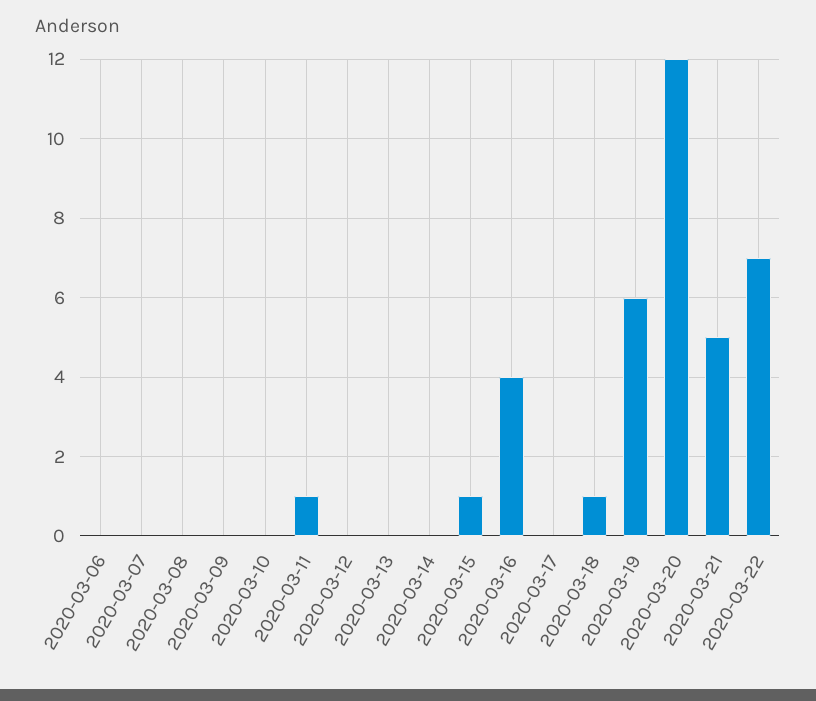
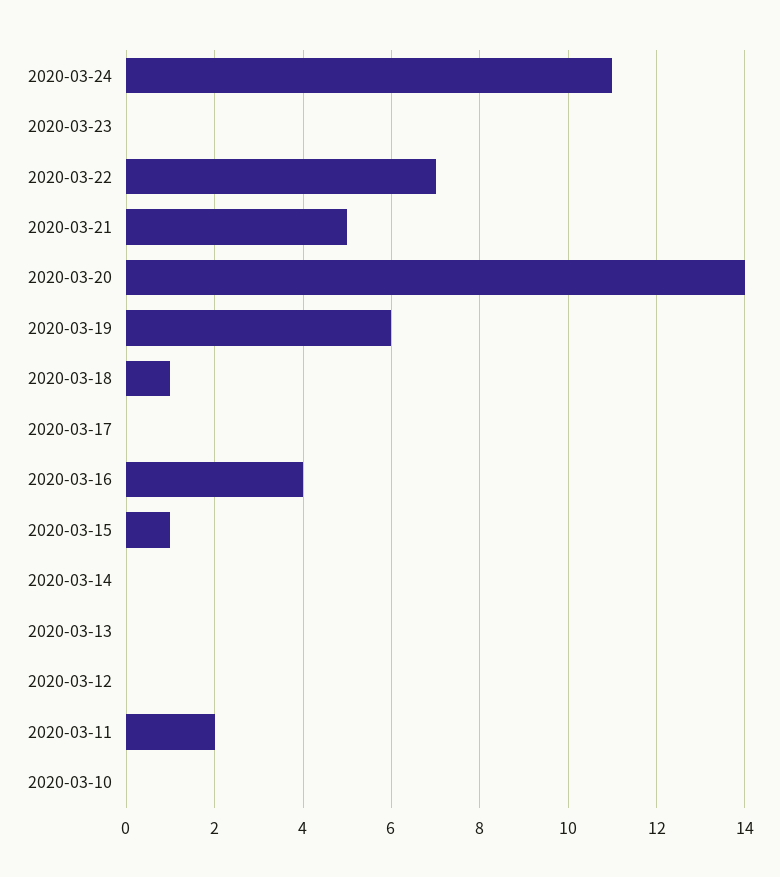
2020-03-06: 0 -> none
2020-03-07: 0 -> none
2020-03-08: 0 -> none
2020-03-09: 0 -> none
2020-03-11: 1 -> 2
2020-03-20: 12 -> 14
2020-03-24: none -> 11
2020-03-23: none -> 0

